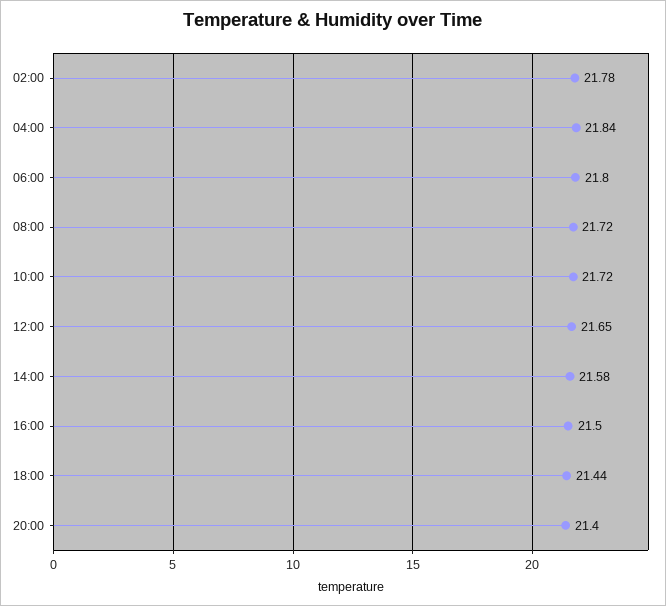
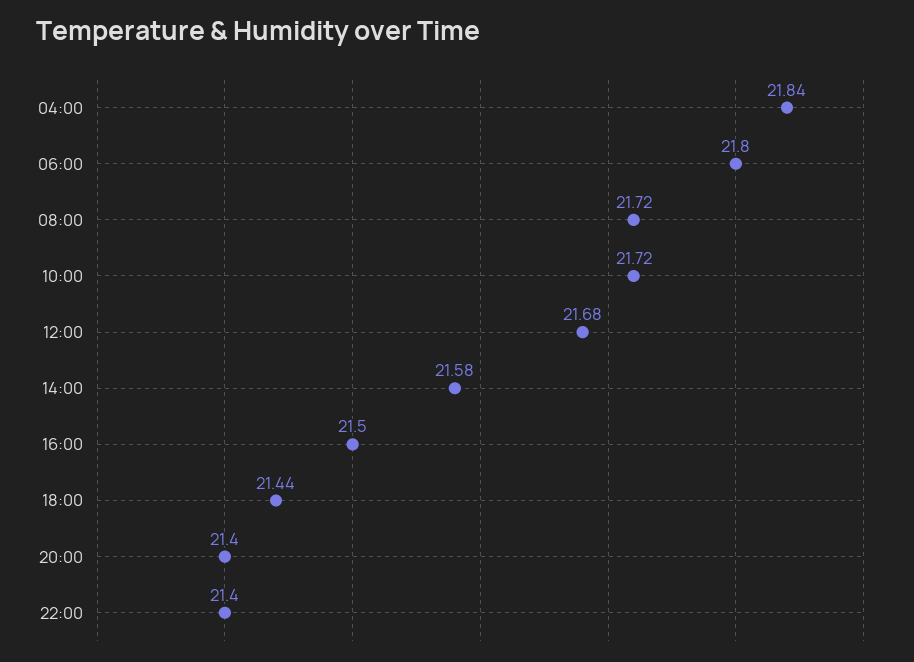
02:00: 21.78 -> none
12:00: 21.65 -> 21.68
22:00: none -> 21.4

